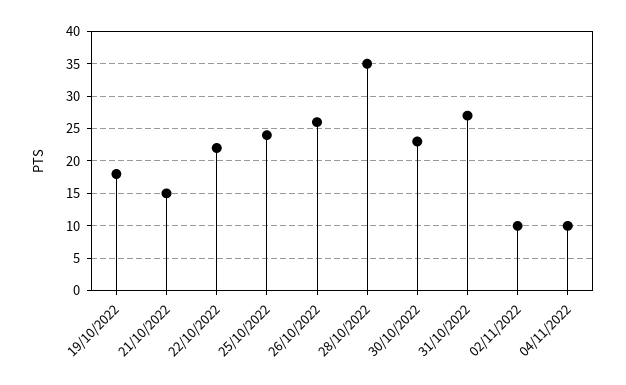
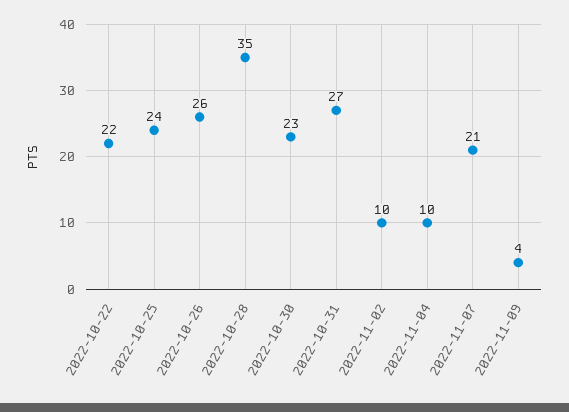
19/10/2022: 18 -> none
21/10/2022: 15 -> none
2022-11-07: none -> 21
2022-11-09: none -> 4

